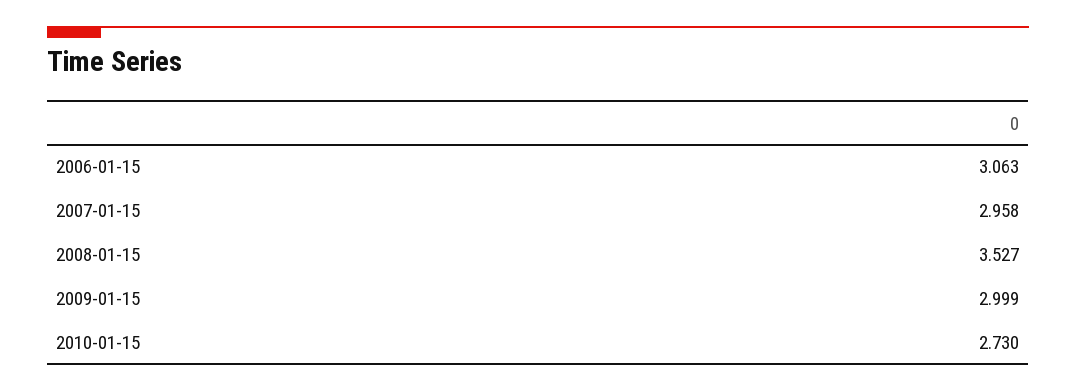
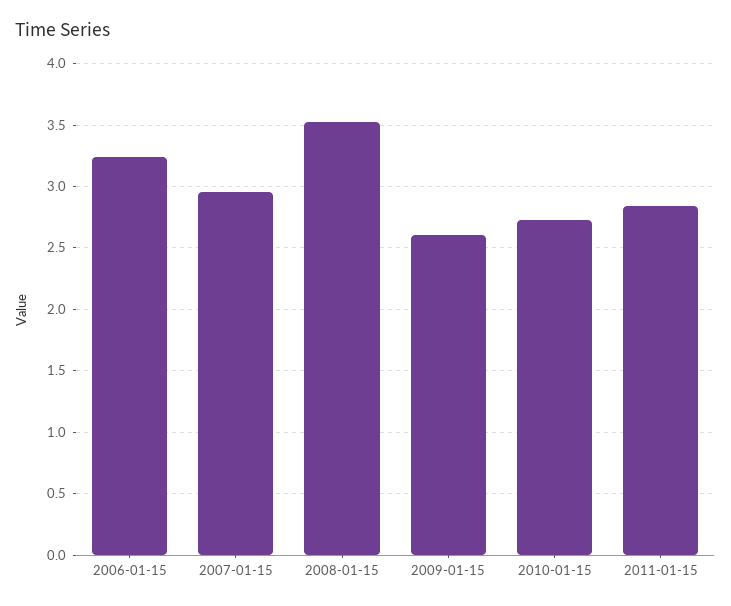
2006-01-15: 3.063 -> 3.25
2009-01-15: 2.999 -> 2.6
2011-01-15: none -> 2.85

